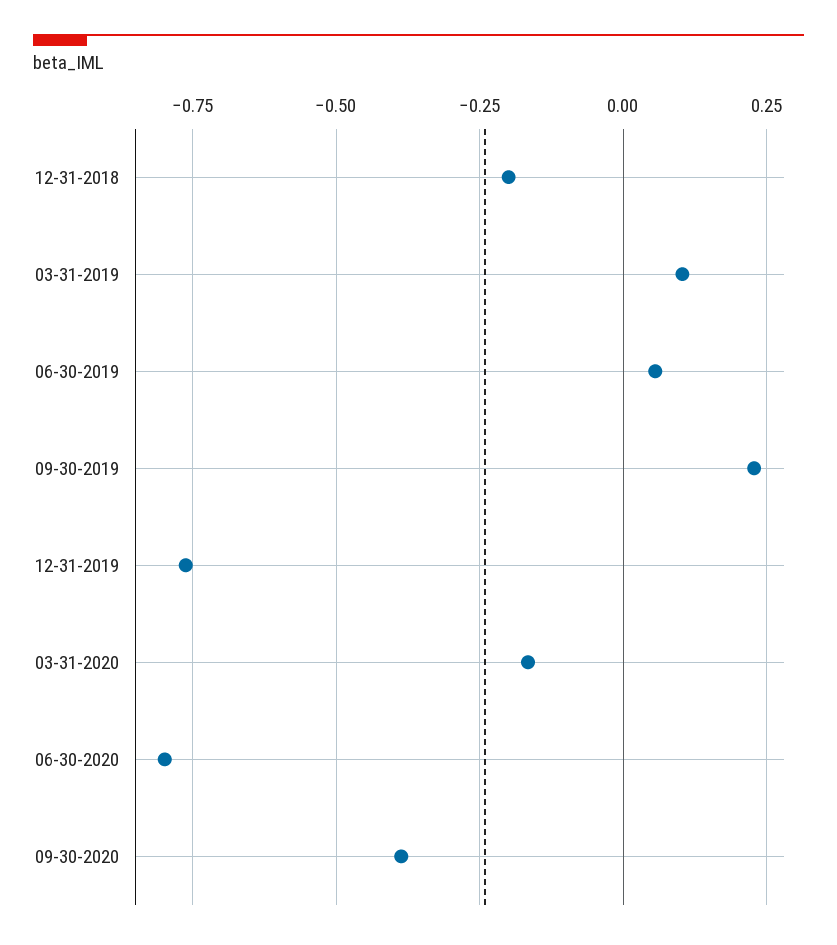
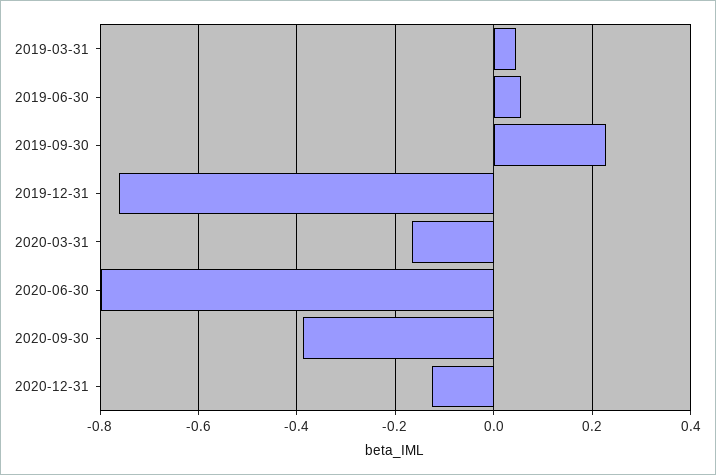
12-31-2018: -0.2 -> none
03-31-2019: 0.1 -> 0.04
2020-12-31: none -> -0.12

